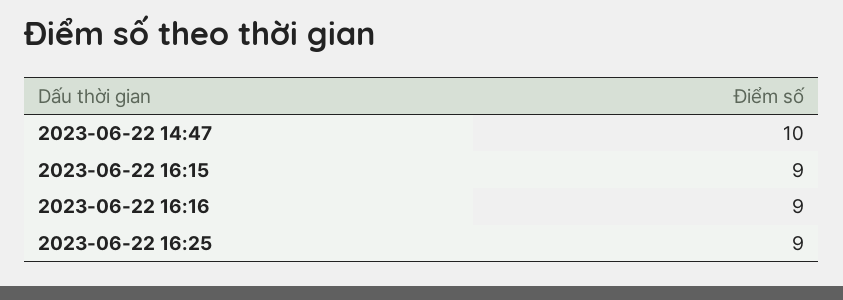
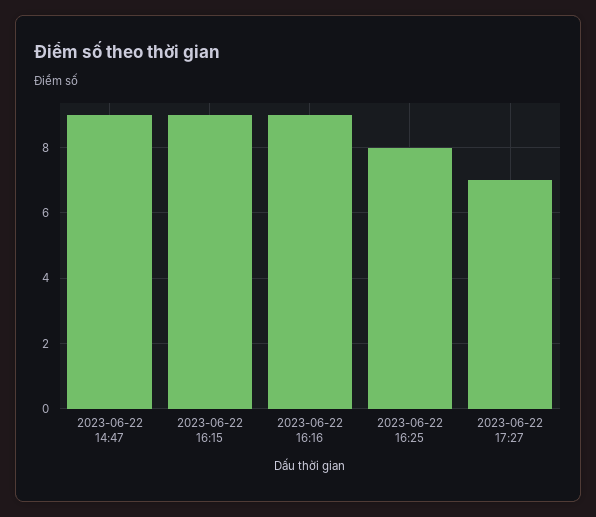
2023-06-22 14:47: 10 -> 9
2023-06-22 16:25: 9 -> 8
2023-06-22 17:27: none -> 7

